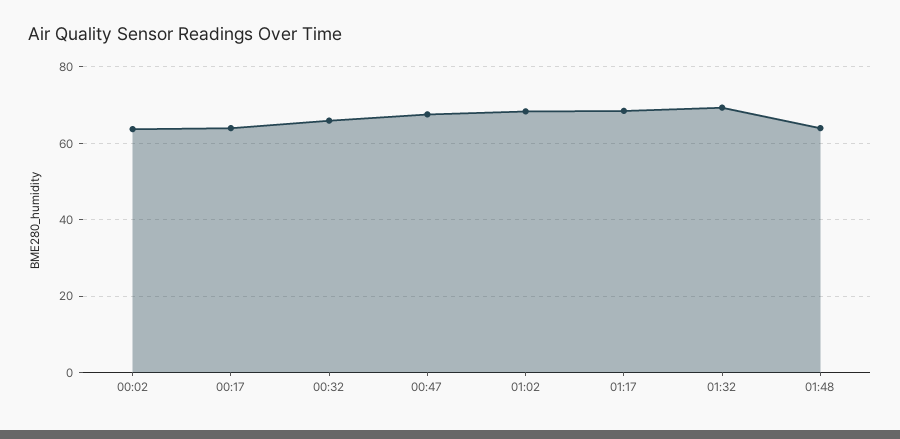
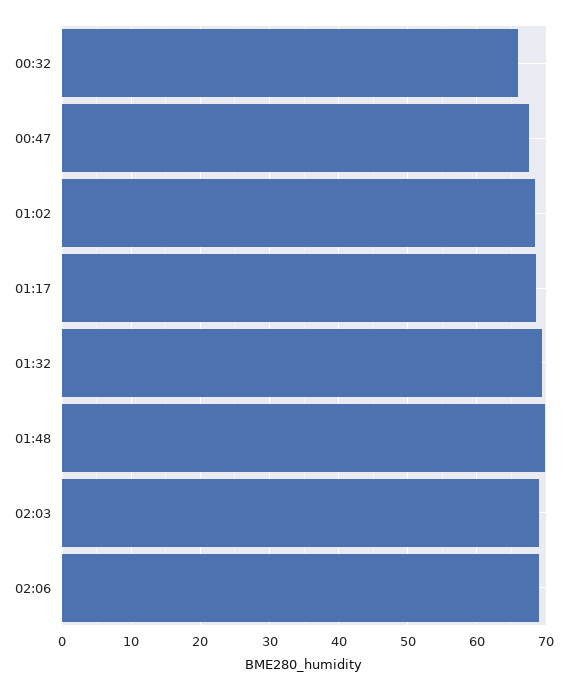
00:02: 64 -> none
00:17: 64 -> none
01:48: 64 -> 70
02:03: none -> 69
02:06: none -> 69

